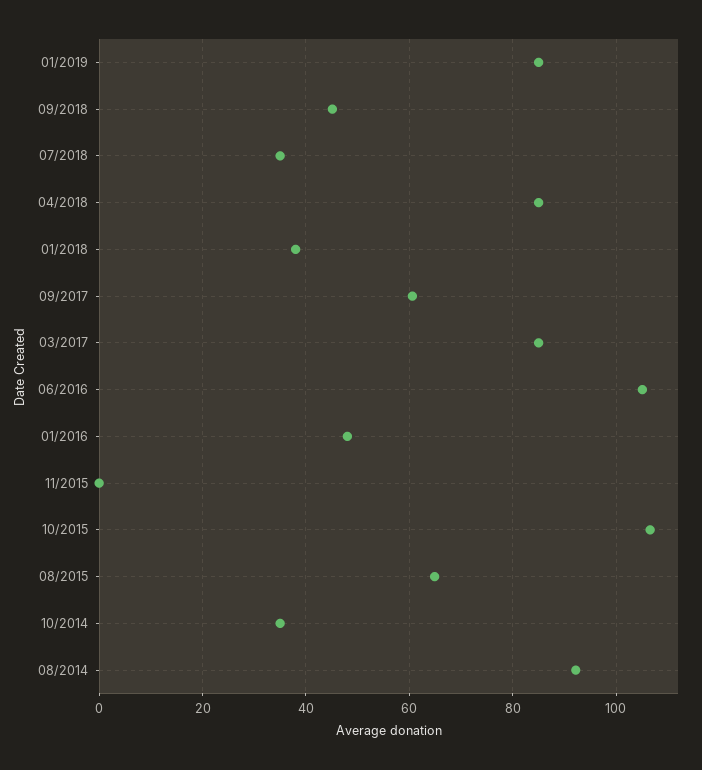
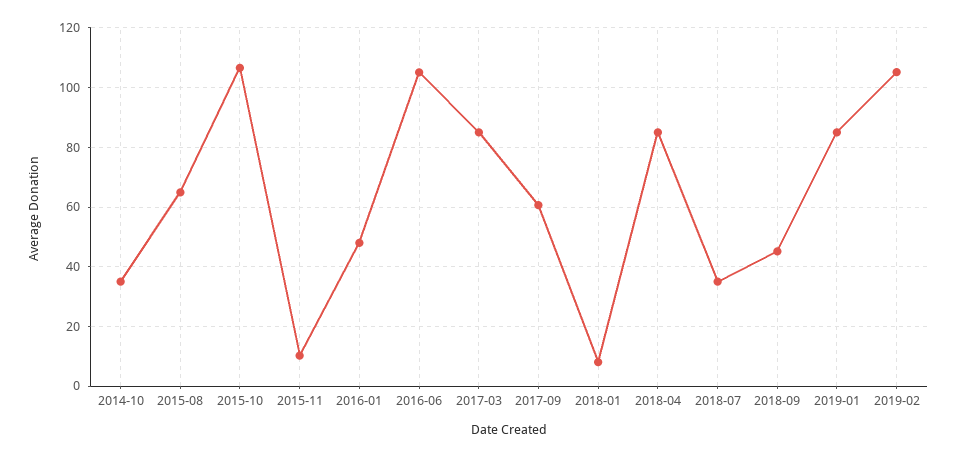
01/2018: 38 -> 7.5
11/2015: 0 -> 10
08/2014: 92 -> none
2019-02: none -> 105

